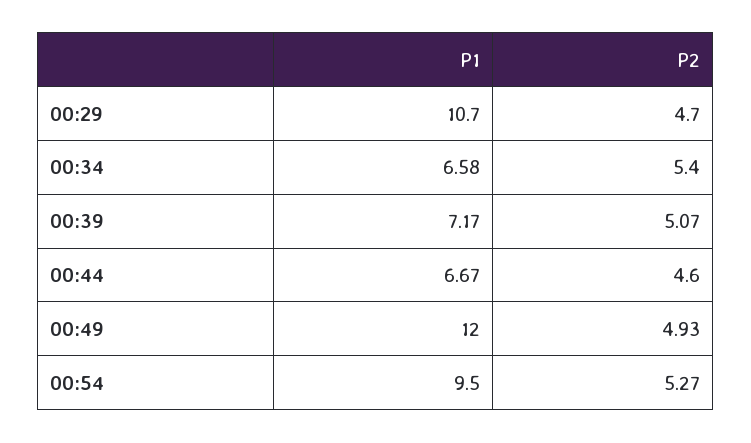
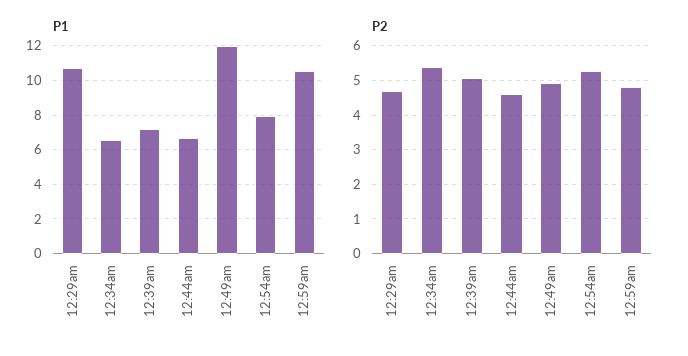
P1, 00:54: 9.5 -> 8
P1, 12:59am: none -> 10.5
P2, 12:59am: none -> 4.8

